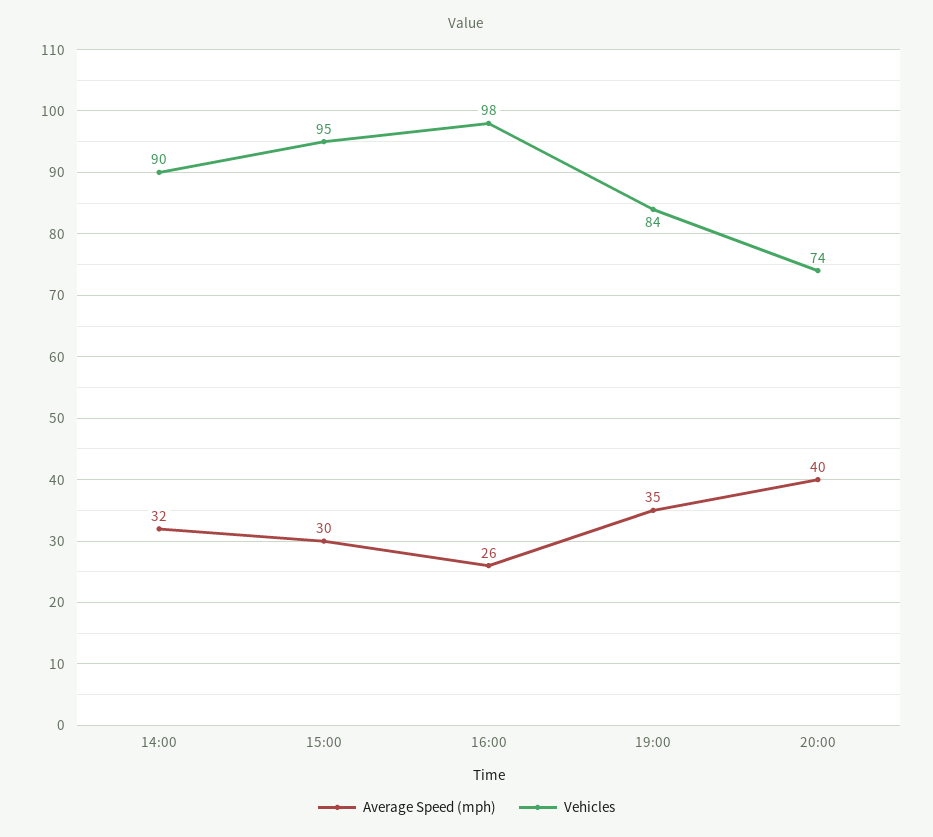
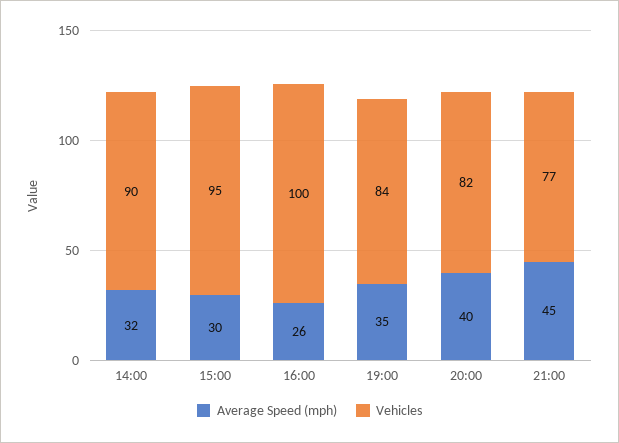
Vehicles, 16:00: 98 -> 100
Vehicles, 20:00: 74 -> 82
Average Speed (mph), 21:00: none -> 45
Vehicles, 21:00: none -> 77

